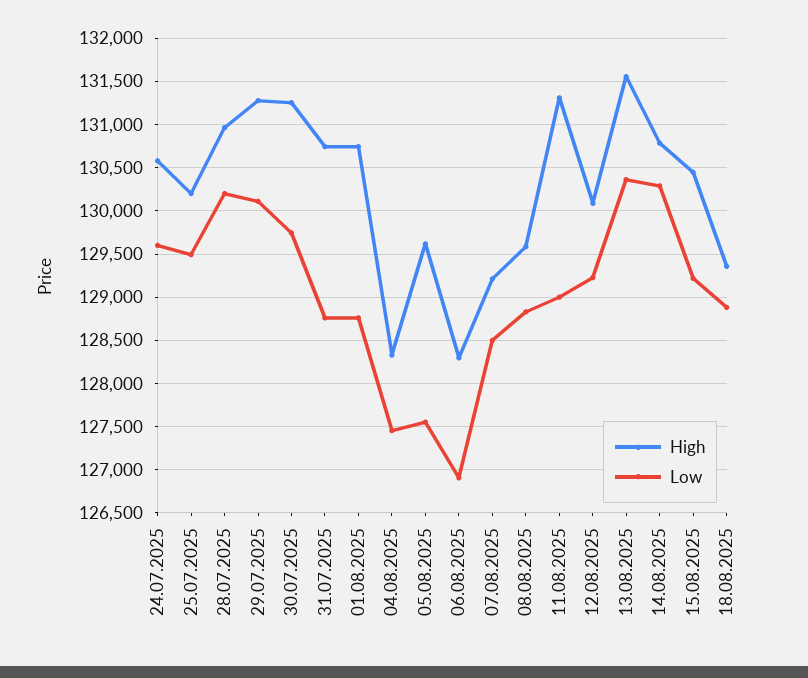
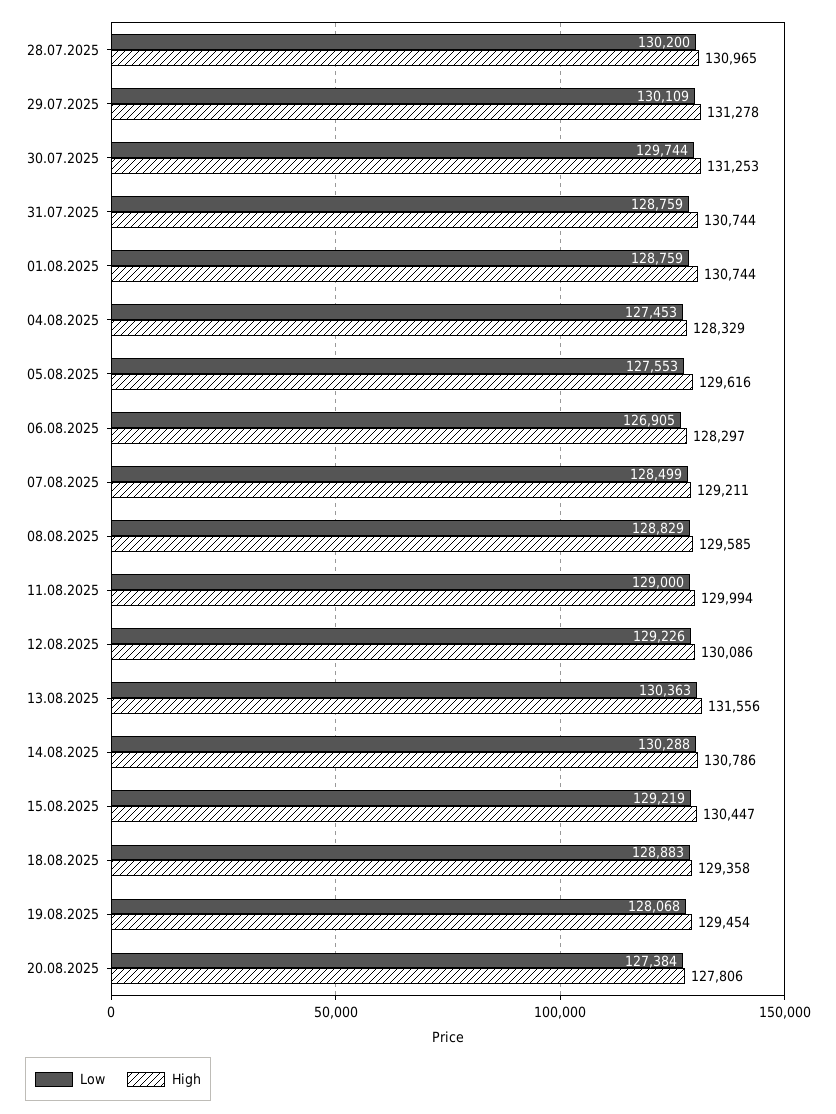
High, 24.07.2025: 130600 -> none
Low, 24.07.2025: 129600 -> none
High, 25.07.2025: 130200 -> none
Low, 25.07.2025: 129500 -> none
High, 11.08.2025: 131300 -> 129994
Low, 19.08.2025: none -> 128068
High, 19.08.2025: none -> 129454
Low, 20.08.2025: none -> 127384
High, 20.08.2025: none -> 127806

